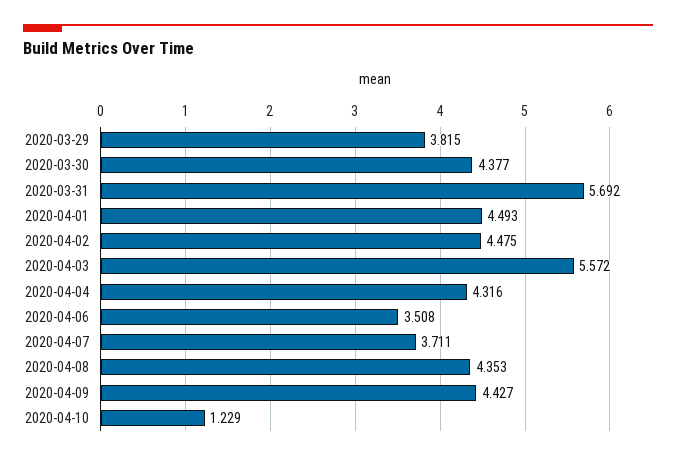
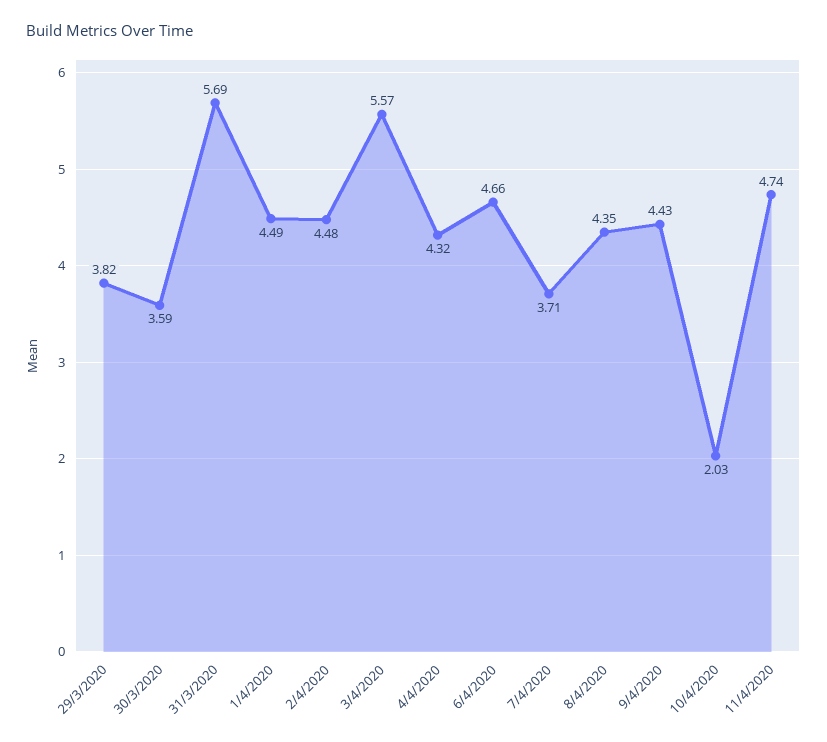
2020-03-30: 4.377 -> 3.59
2020-04-06: 3.508 -> 4.66
2020-04-10: 1.229 -> 2.03
11/4/2020: none -> 4.74

